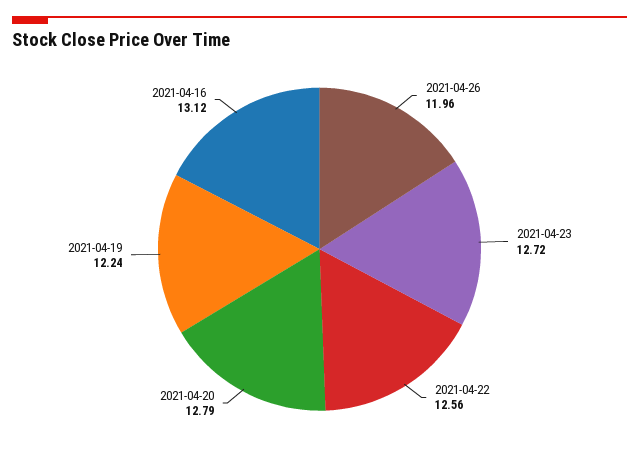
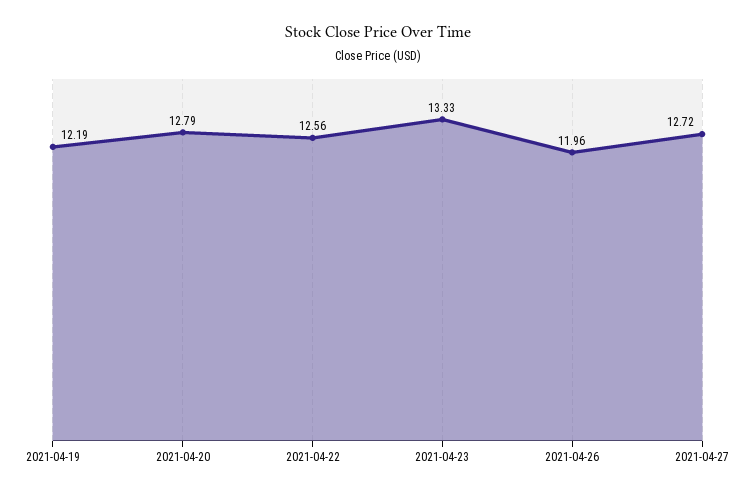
2021-04-23: 12.72 -> 13.33
2021-04-19: 12.24 -> 12.19
2021-04-16: 13.12 -> none
2021-04-27: none -> 12.72

